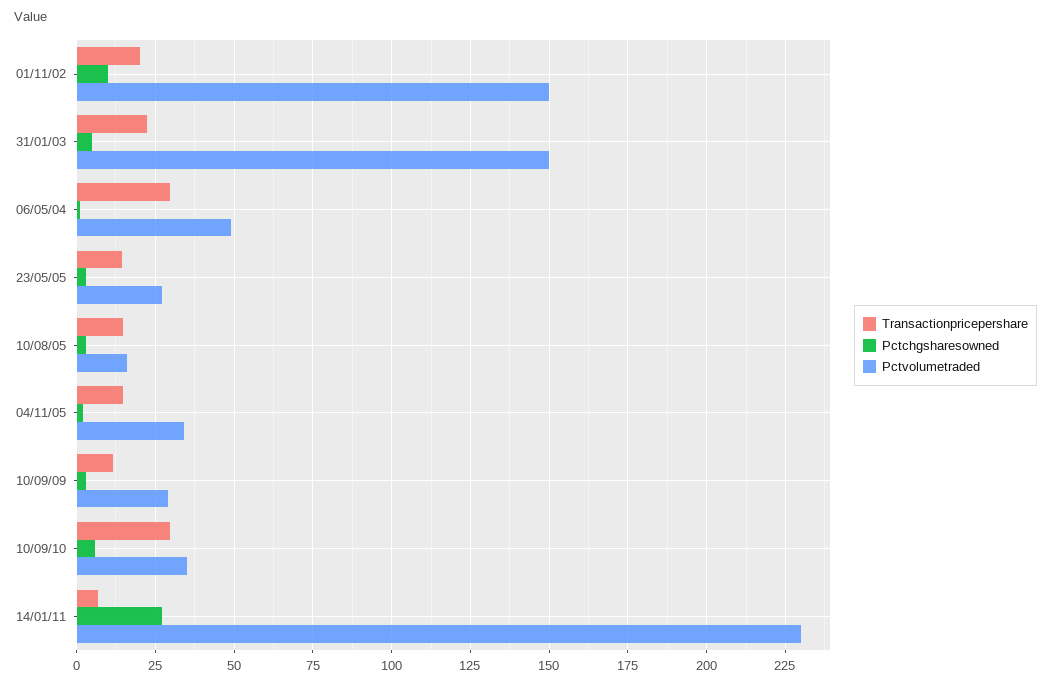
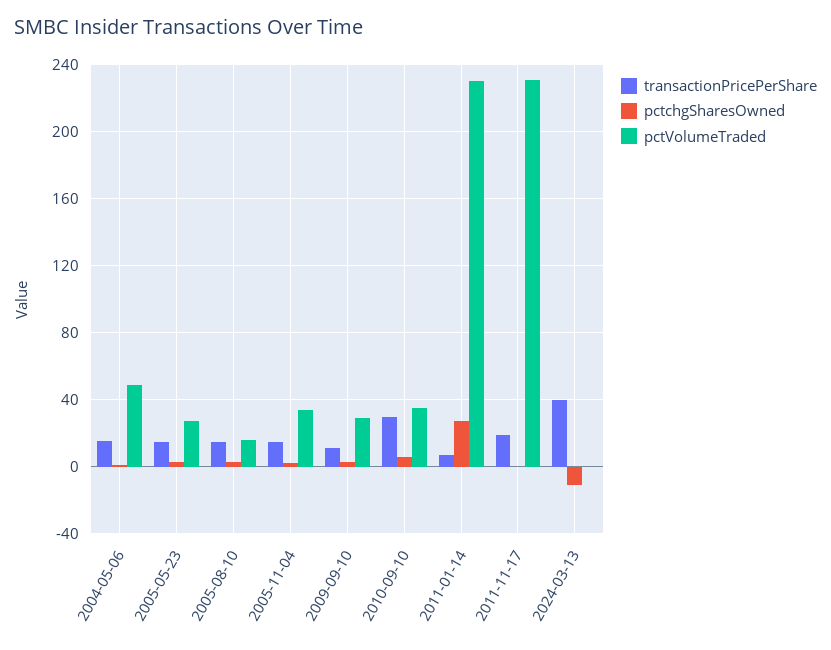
Transactionpricepershare, 01/11/02: 20 -> none
Pctchgsharesowned, 01/11/02: 10 -> none
Pctvolumetraded, 01/11/02: 150 -> none
Transactionpricepershare, 31/01/03: 22.5 -> none
Pctchgsharesowned, 31/01/03: 5 -> none
Pctvolumetraded, 31/01/03: 150 -> none
Transactionpricepershare, 06/05/04: 30 -> 15
Transactionpricepershare, 2011-11-17: none -> 20
Pctchgsharesowned, 2011-11-17: none -> 0
Pctvolumetraded, 2011-11-17: none -> 230
Transactionpricepershare, 2024-03-13: none -> 40
Pctchgsharesowned, 2024-03-13: none -> -10
Pctvolumetraded, 2024-03-13: none -> 0

